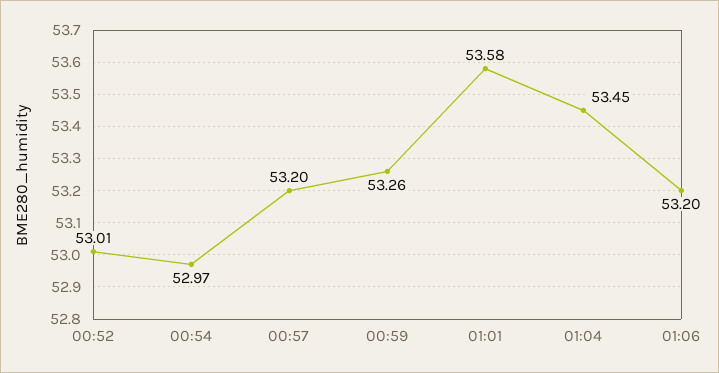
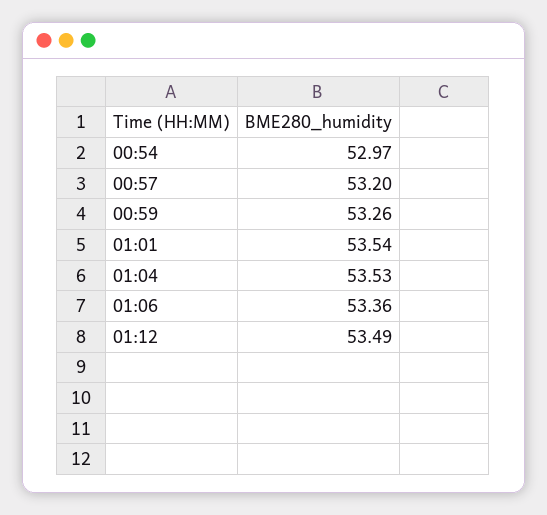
00:52: 53.01 -> none
01:01: 53.58 -> 53.54
01:04: 53.45 -> 53.53
01:06: 53.2 -> 53.36
01:12: none -> 53.49

